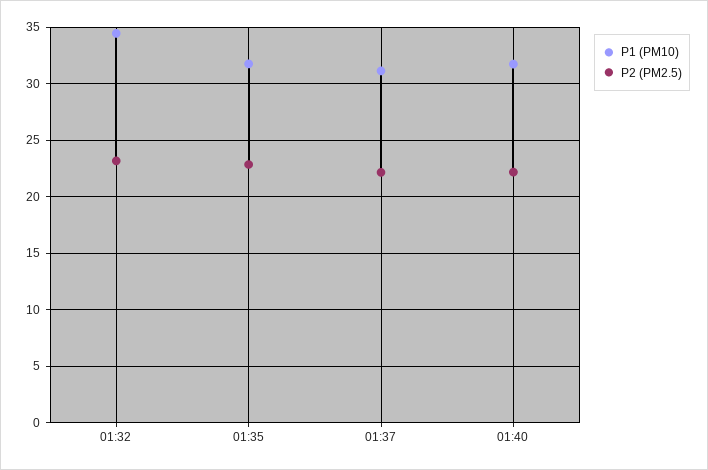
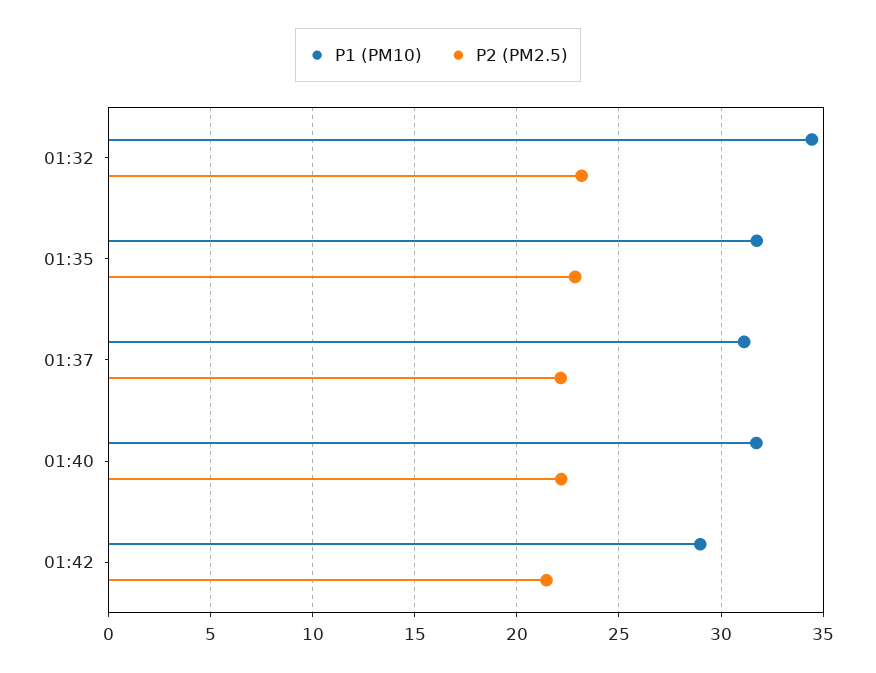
P1 (PM10), 01:42: none -> 29
P2 (PM2.5), 01:42: none -> 21.5

